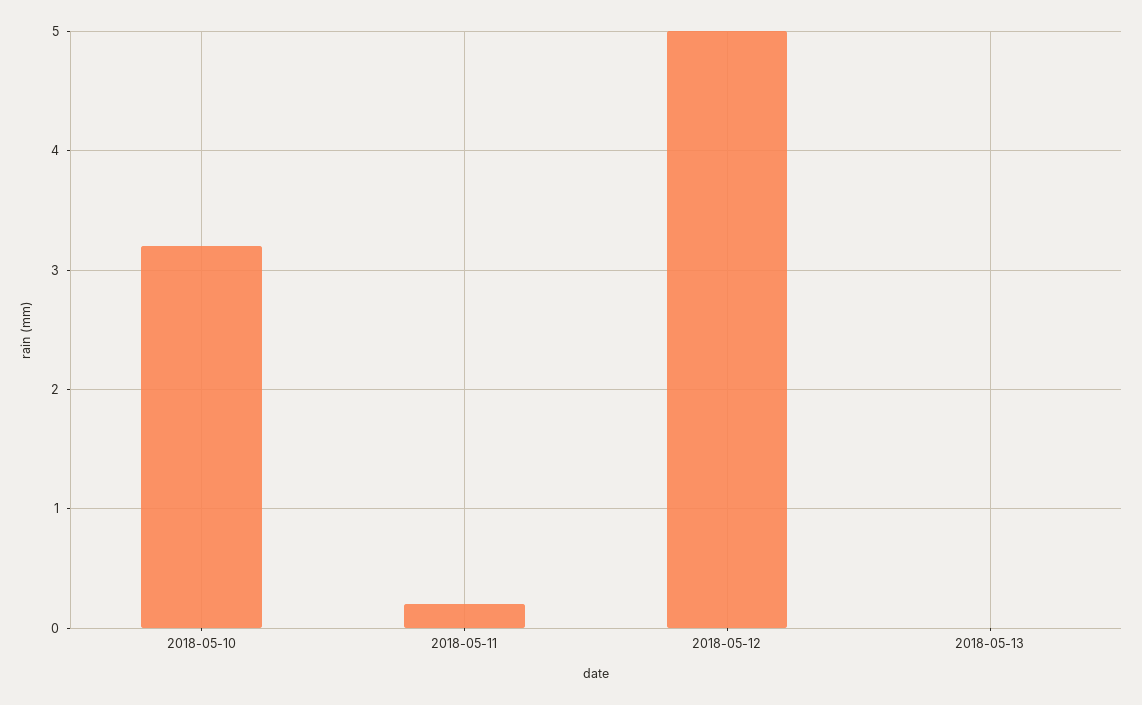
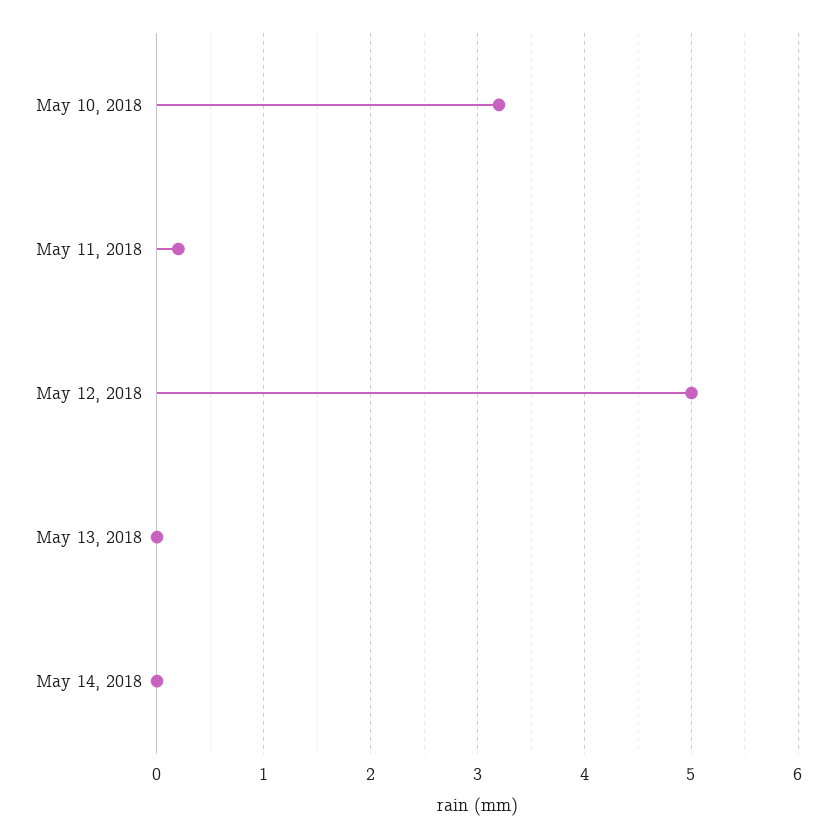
May 14, 2018: none -> 0

